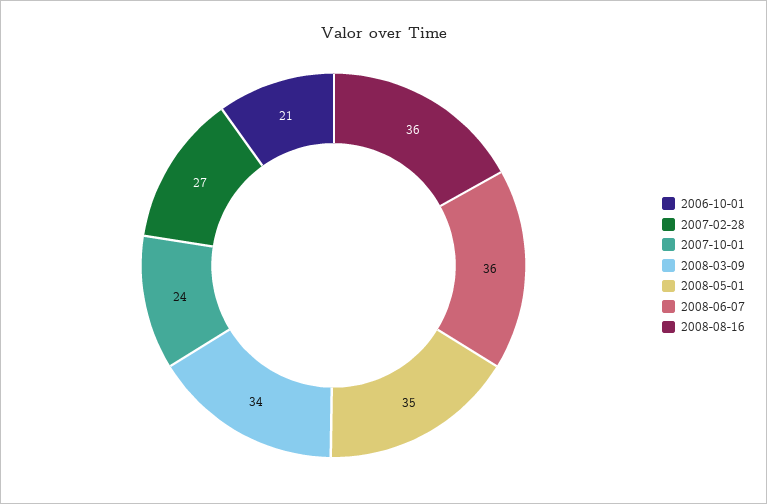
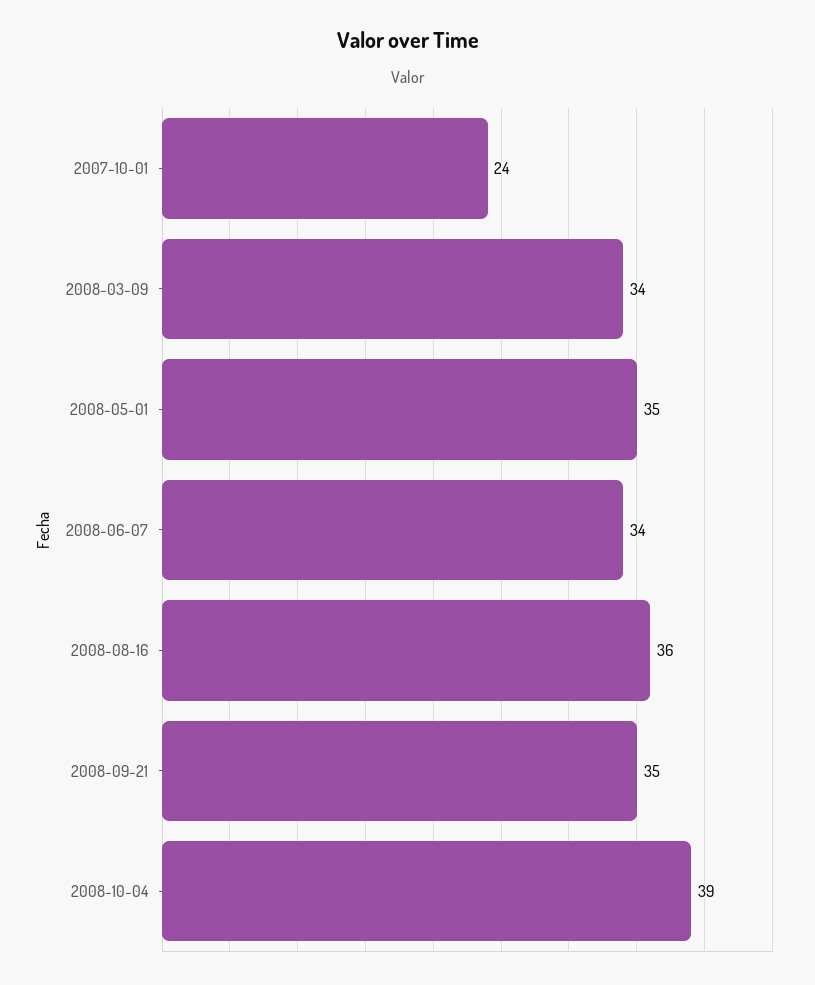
2006-10-01: 21 -> none
2007-02-28: 27 -> none
2008-06-07: 36 -> 34
2008-09-21: none -> 35
2008-10-04: none -> 39

